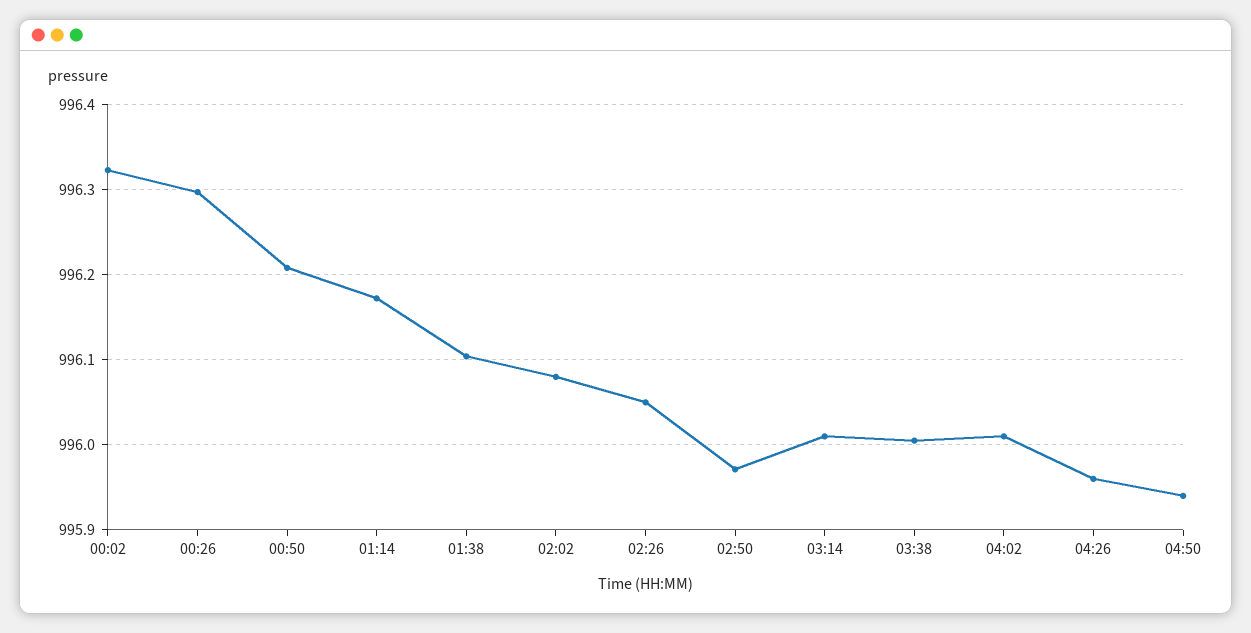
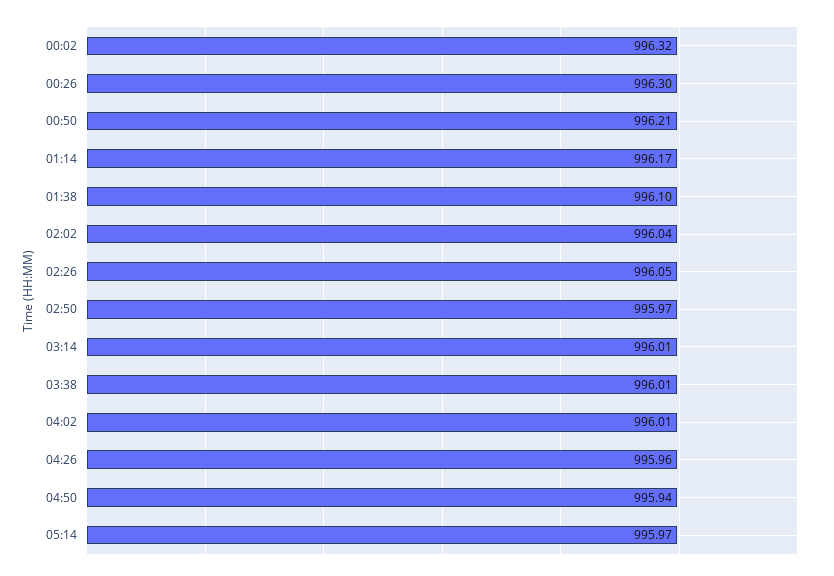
02:02: 996.08 -> 996.04
05:14: none -> 995.97

